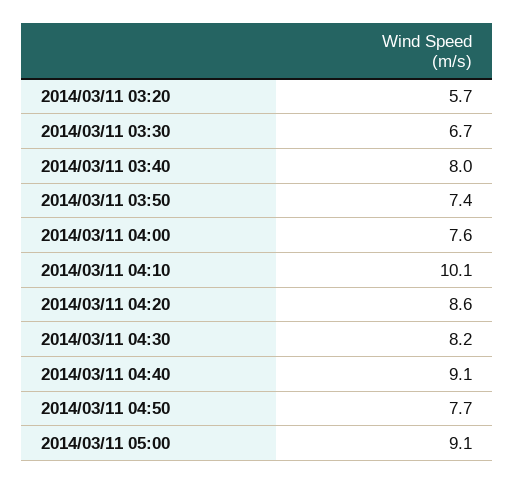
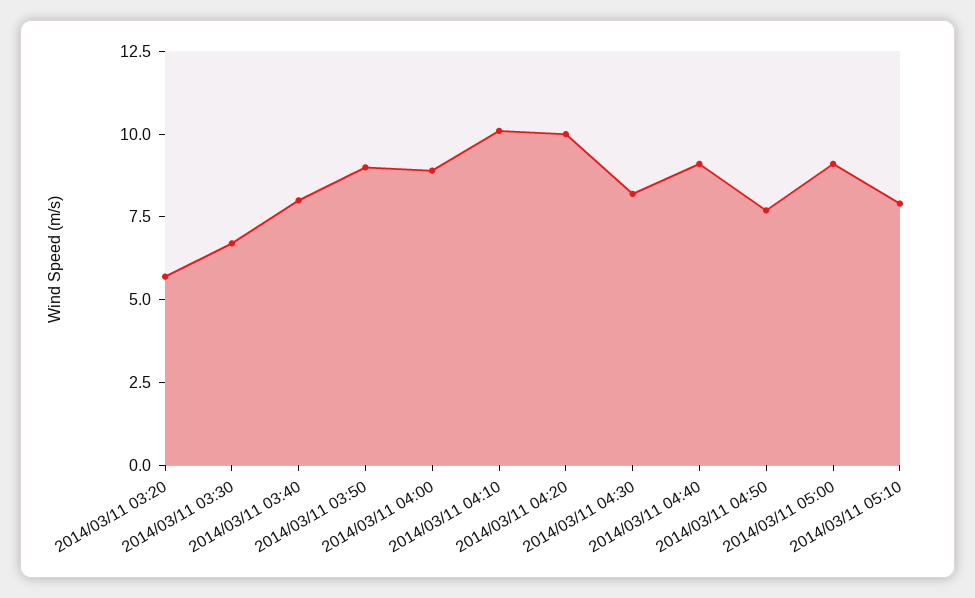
2014/03/11 03:50: 7.4 -> 9
2014/03/11 04:00: 7.6 -> 9
2014/03/11 04:20: 8.6 -> 10
2014/03/11 05:10: none -> 8

